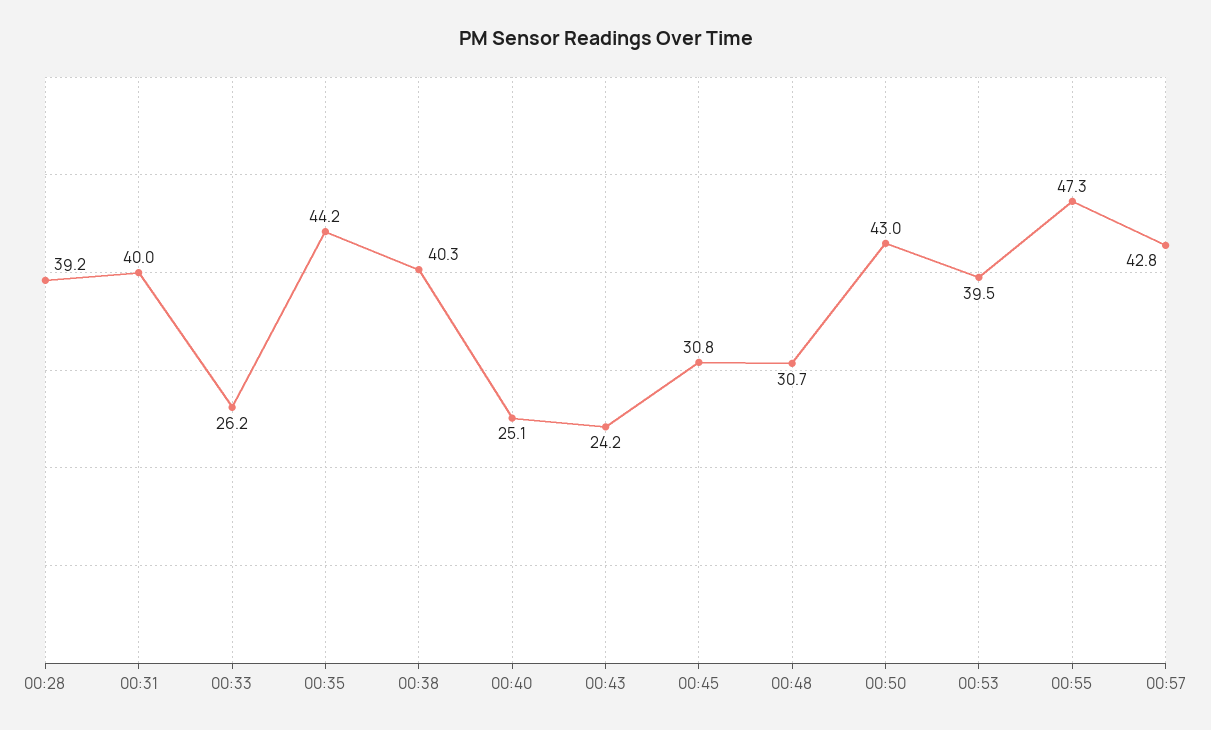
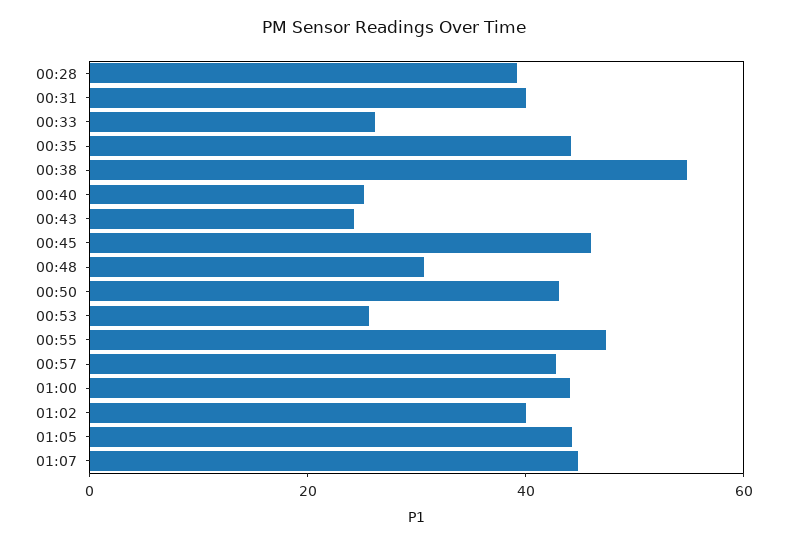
00:38: 40.3 -> 55
00:45: 30.8 -> 45
00:53: 39.5 -> 25
01:00: none -> 45
01:02: none -> 40
01:05: none -> 45
01:07: none -> 45

